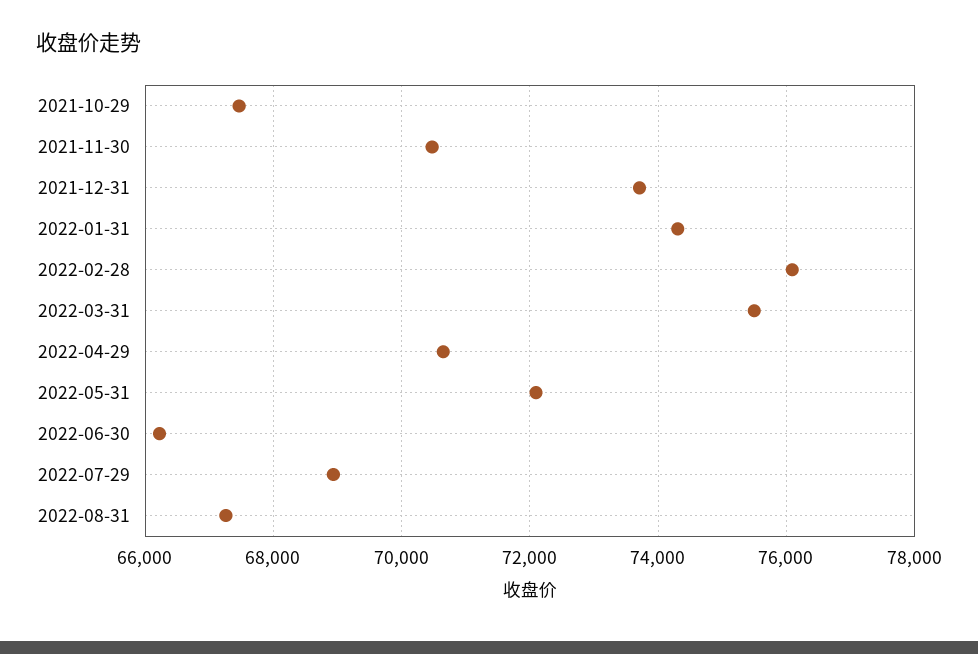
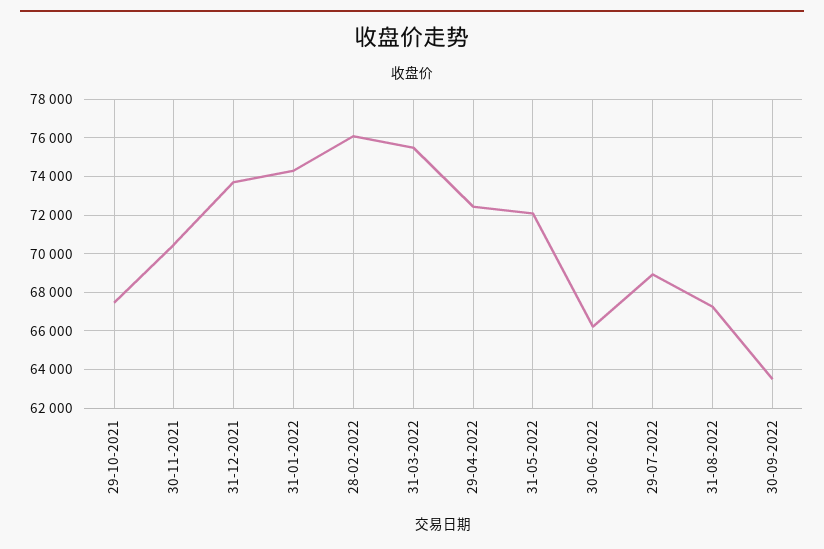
2022-04-29: 70600 -> 72500
30-09-2022: none -> 63500

